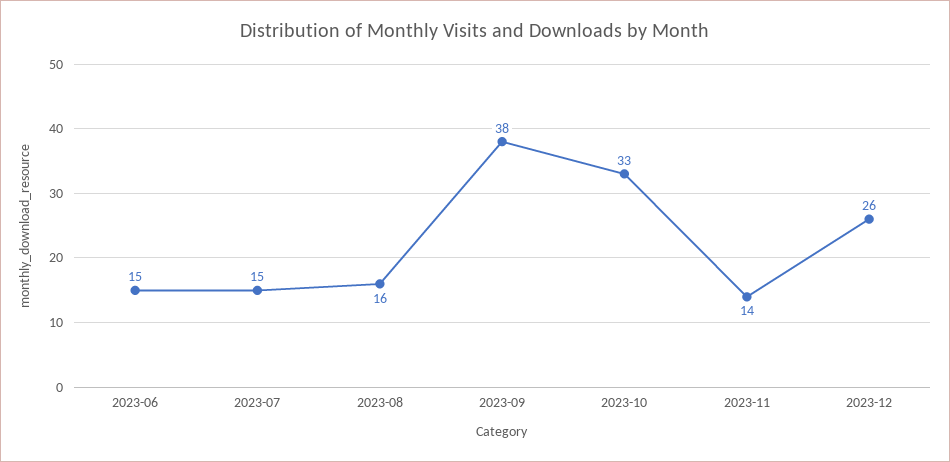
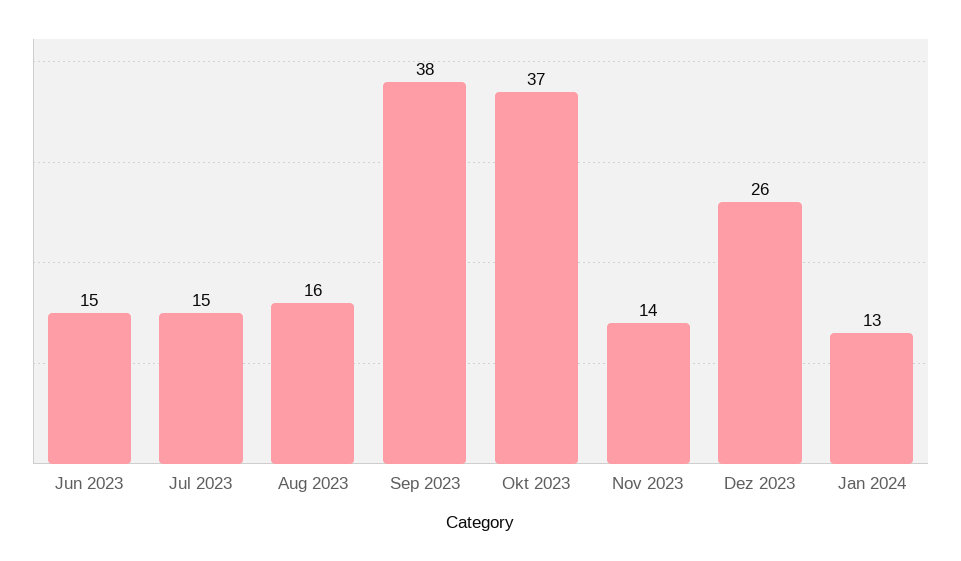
2023-10: 33 -> 37
Jan 2024: none -> 13

